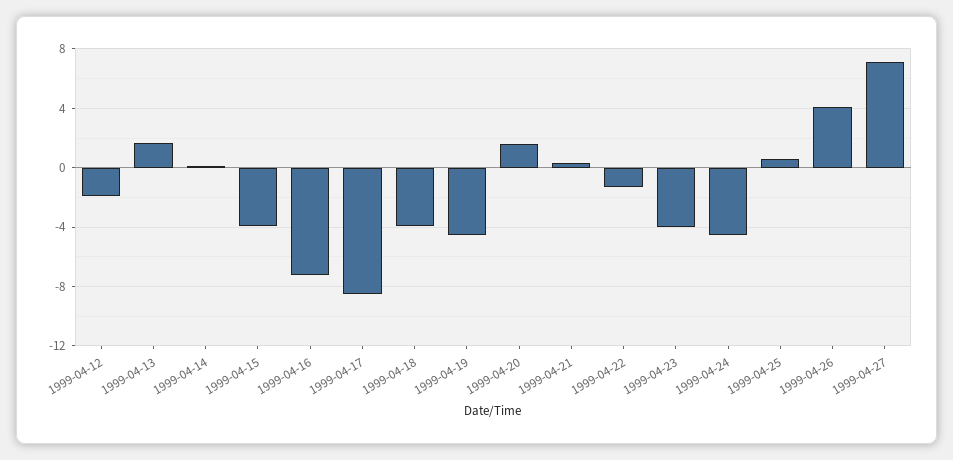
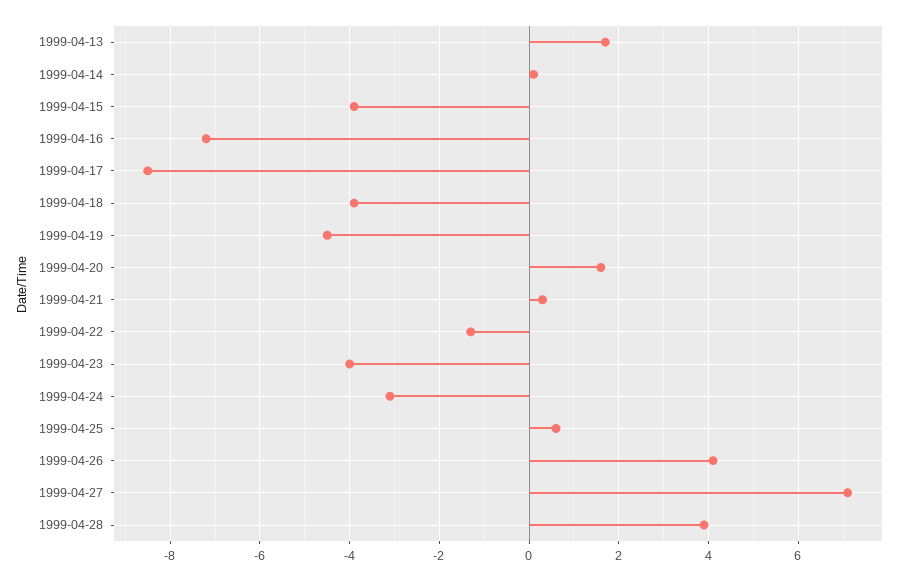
1999-04-12: -2 -> none
1999-04-24: -4.5 -> -3
1999-04-28: none -> 4

